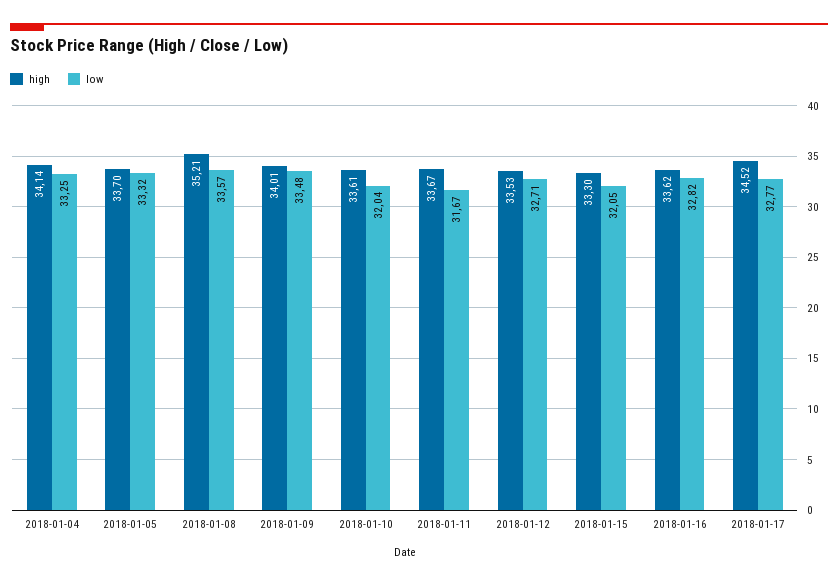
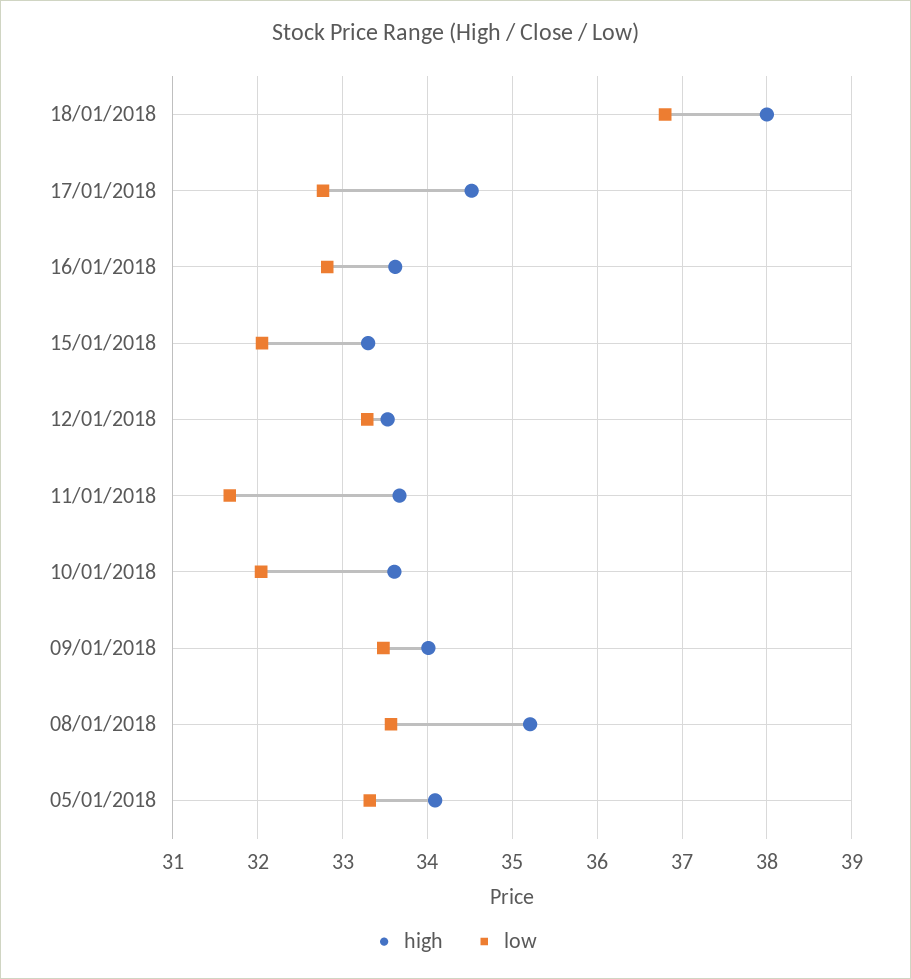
high, 2018-01-04: 34.14 -> none
low, 2018-01-04: 33.25 -> none
high, 2018-01-05: 33.7 -> 34.1
low, 2018-01-12: 32.71 -> 33.3
high, 18/01/2018: none -> 38
low, 18/01/2018: none -> 36.8

